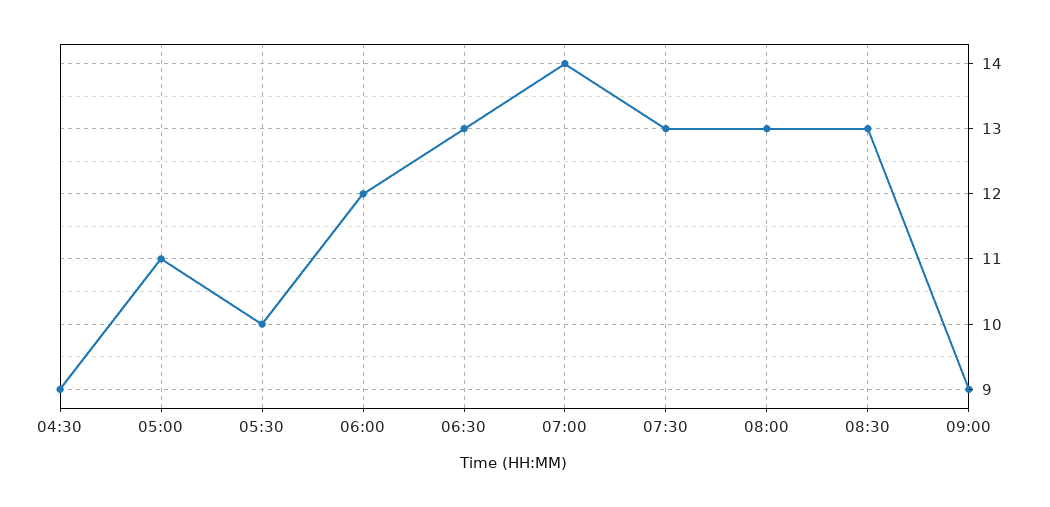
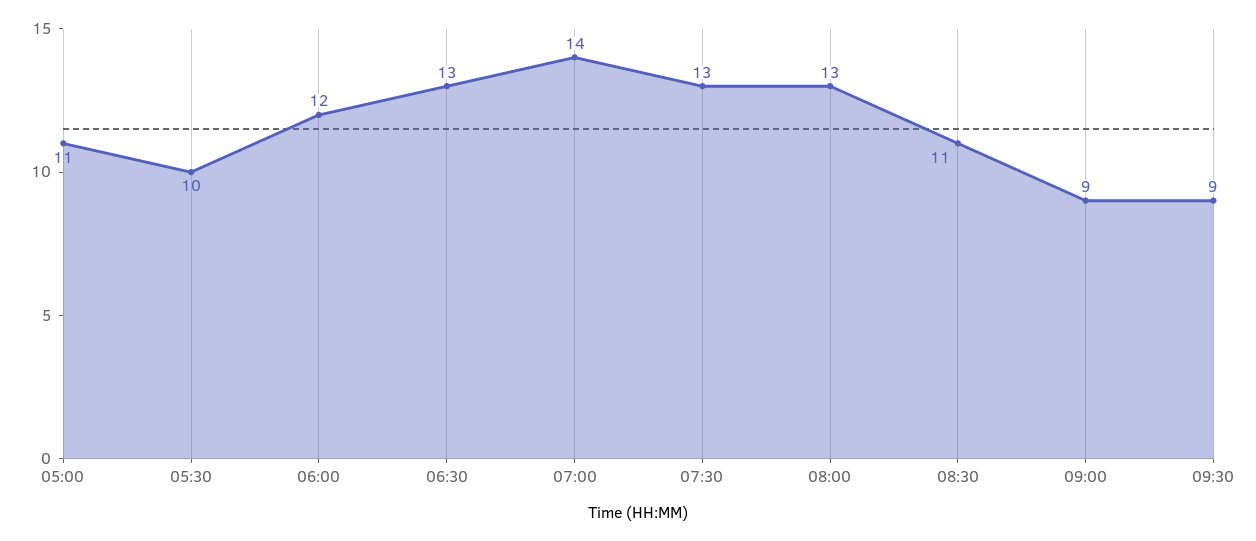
04:30: 9 -> none
08:30: 13 -> 11
09:30: none -> 9

